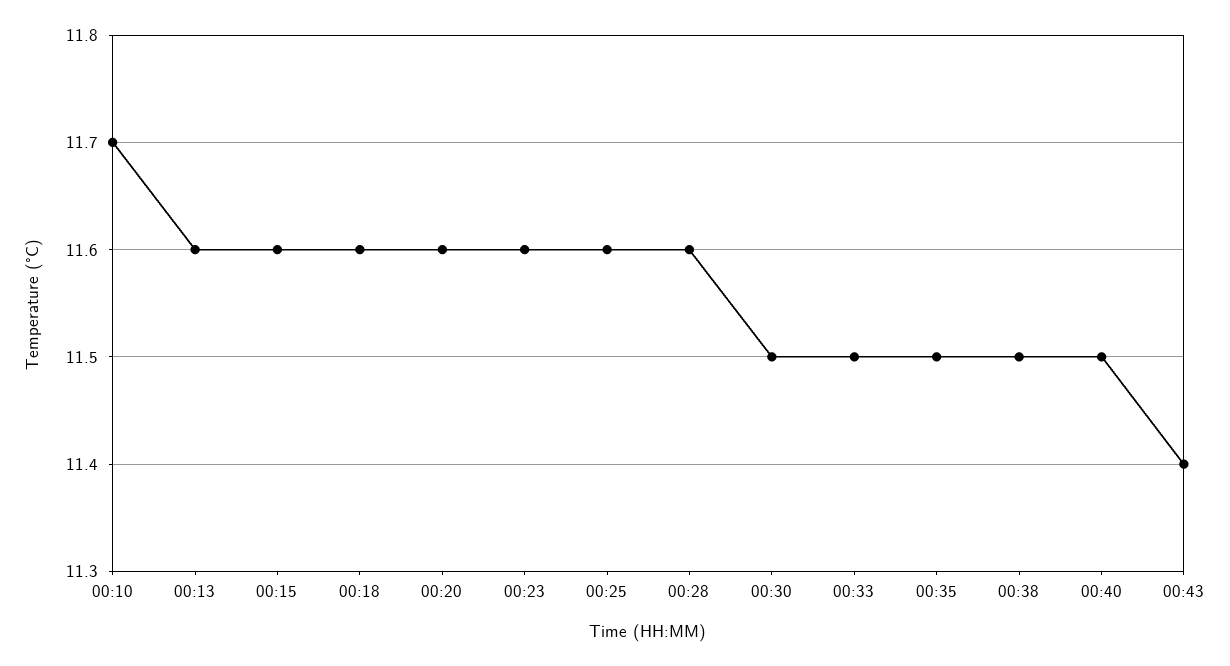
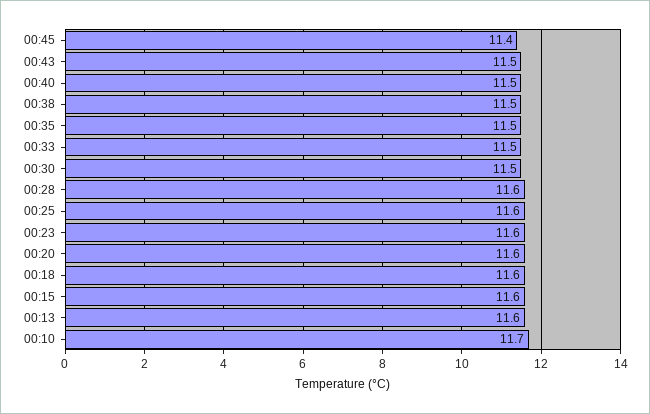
00:43: 11.4 -> 11.5
00:45: none -> 11.4

